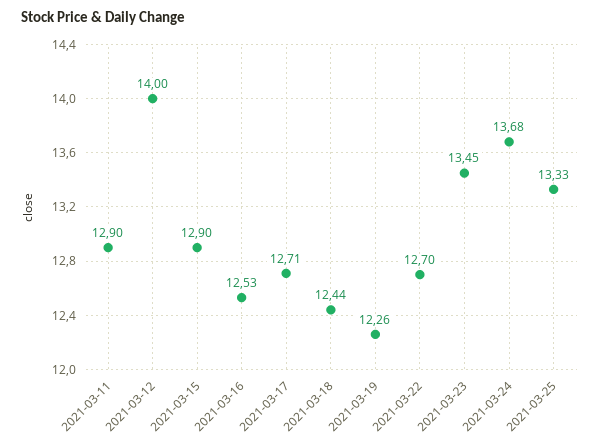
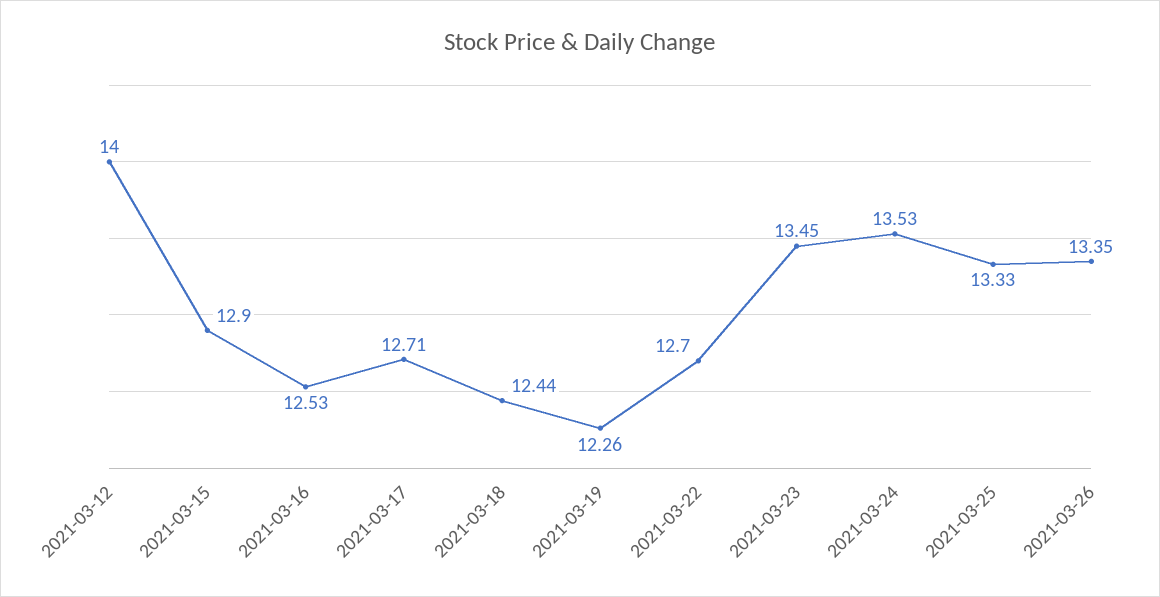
2021-03-11: 12.9 -> none
2021-03-24: 13.68 -> 13.53
2021-03-26: none -> 13.35

